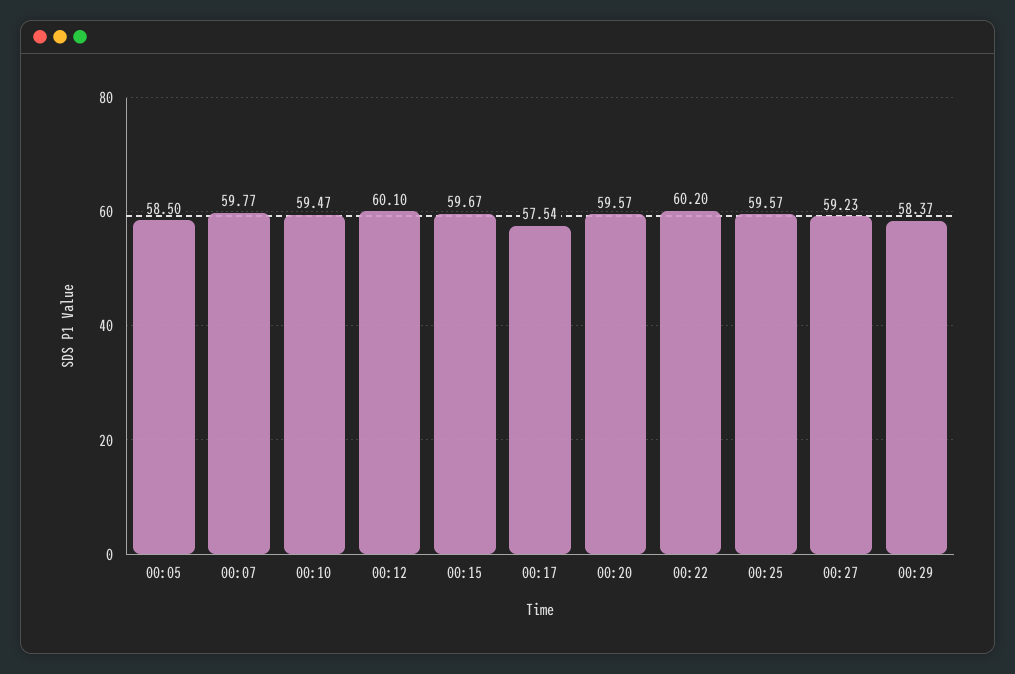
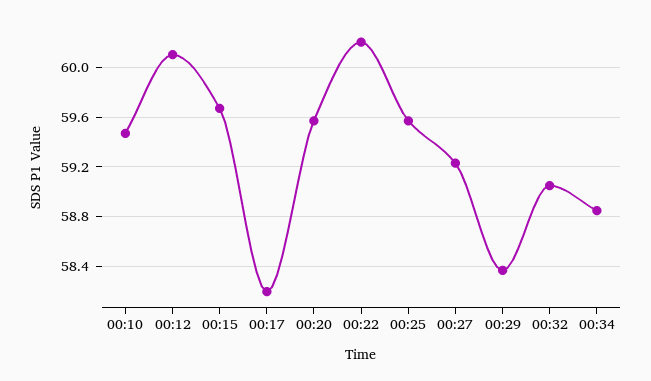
00:05: 58.5 -> none
00:07: 59.77 -> none
00:17: 57.54 -> 58.2
00:32: none -> 59.05
00:34: none -> 58.85

